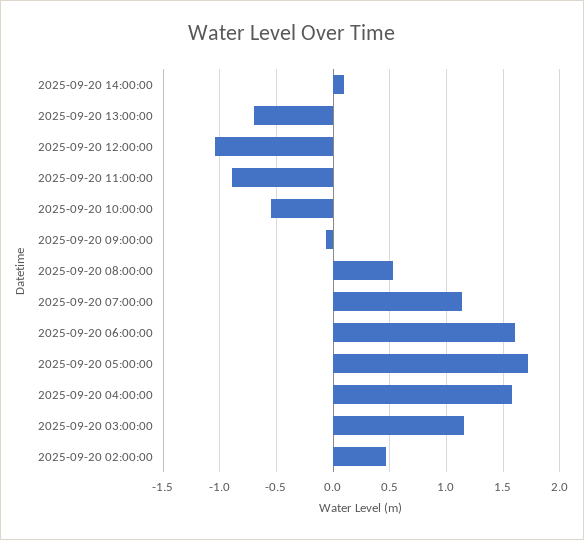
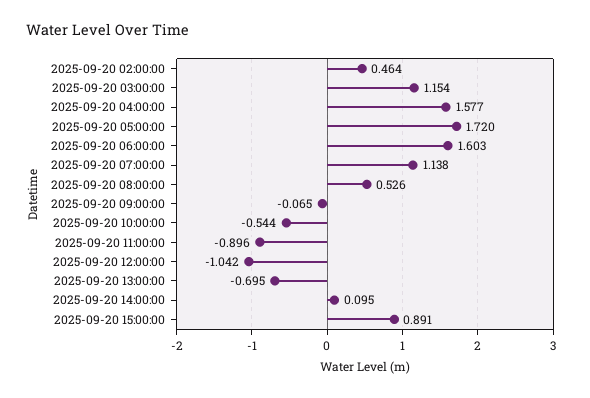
2025-09-20 15:00:00: none -> 0.891

